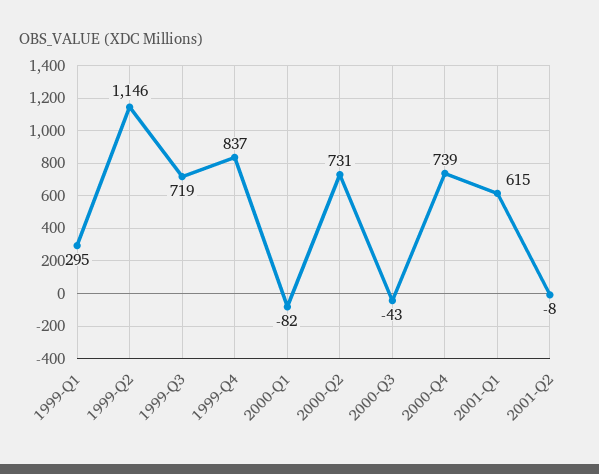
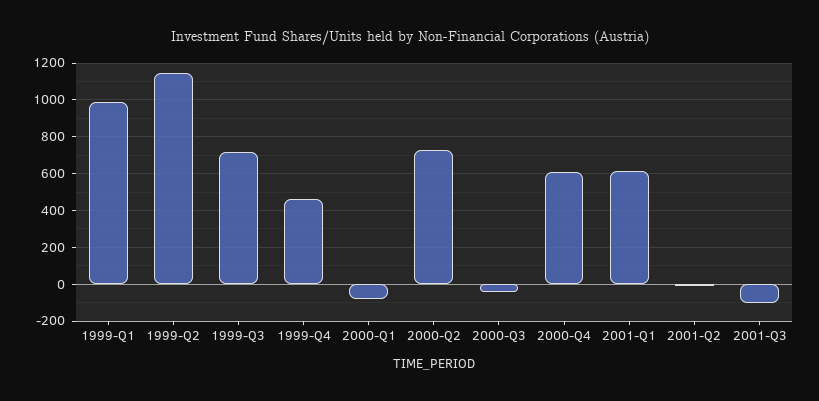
1999-Q1: 295 -> 1000
1999-Q4: 837 -> 450
2000-Q4: 739 -> 600
2001-Q3: none -> -100

